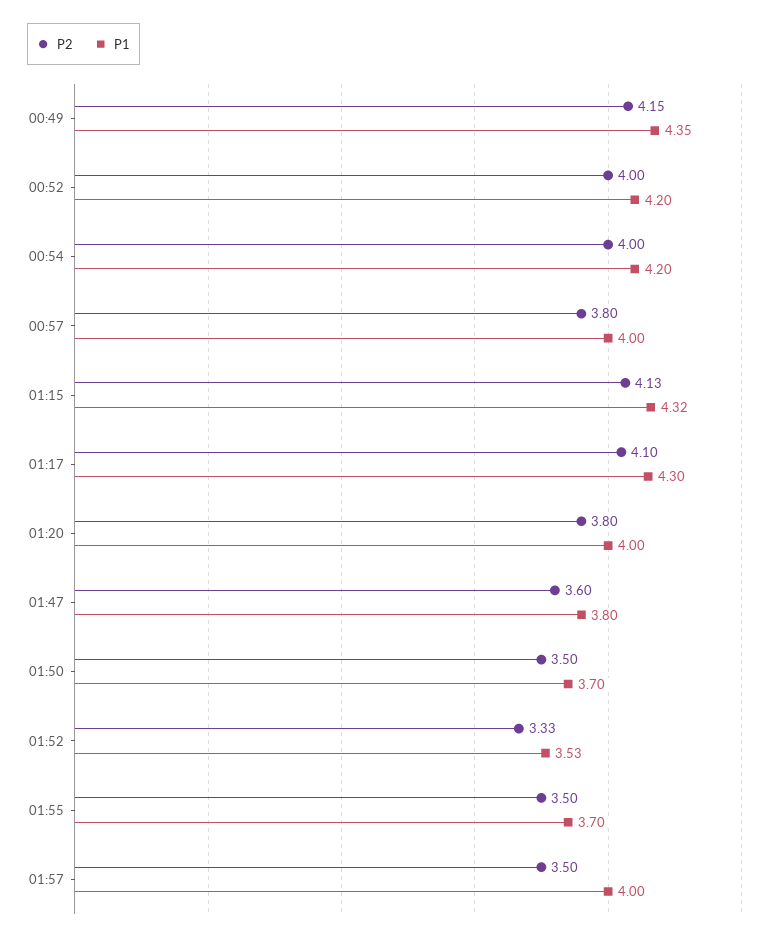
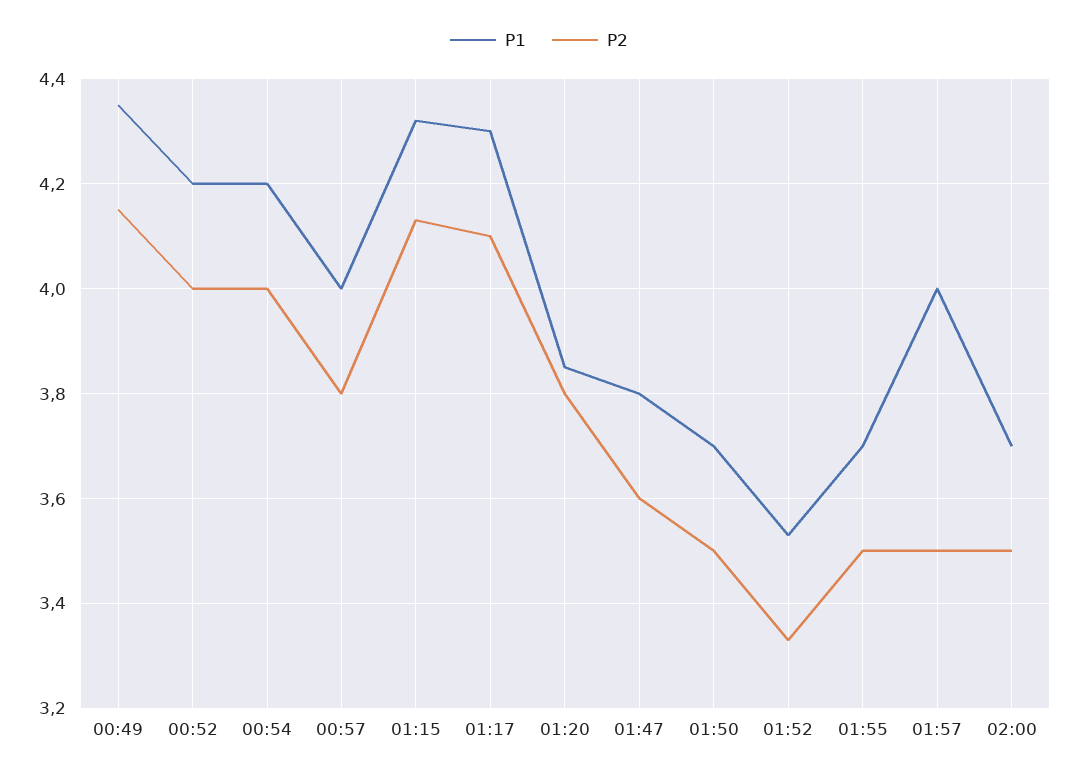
P1, 01:20: 4 -> 3.85
P1, 02:00: none -> 3.7
P2, 02:00: none -> 3.5

